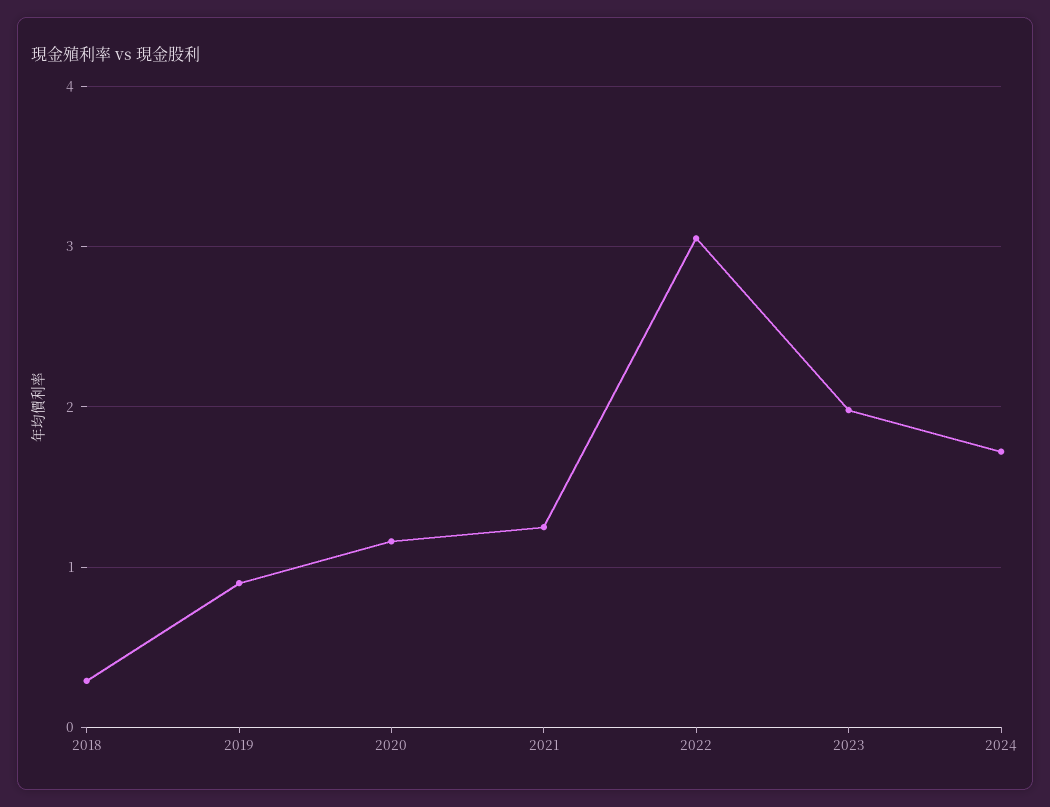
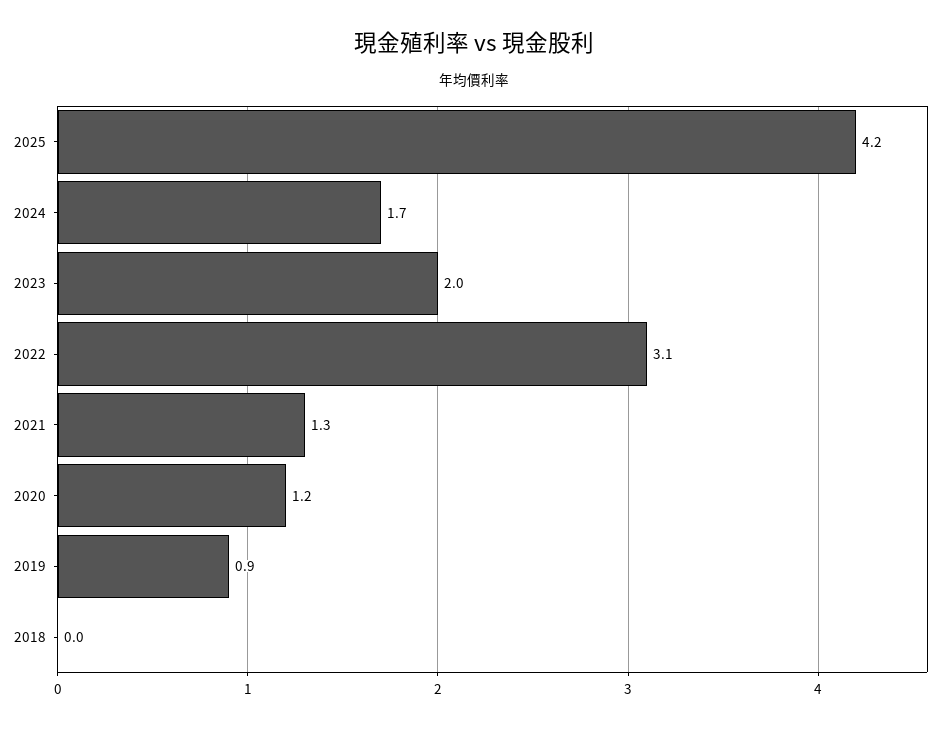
2018: 0.3 -> 0
2025: none -> 4.2

